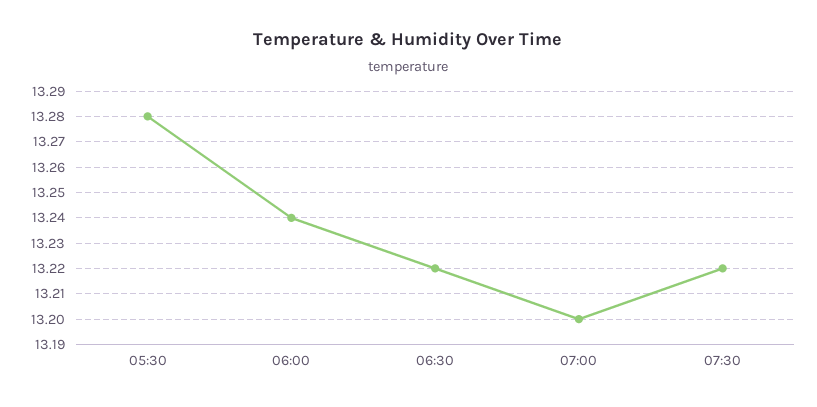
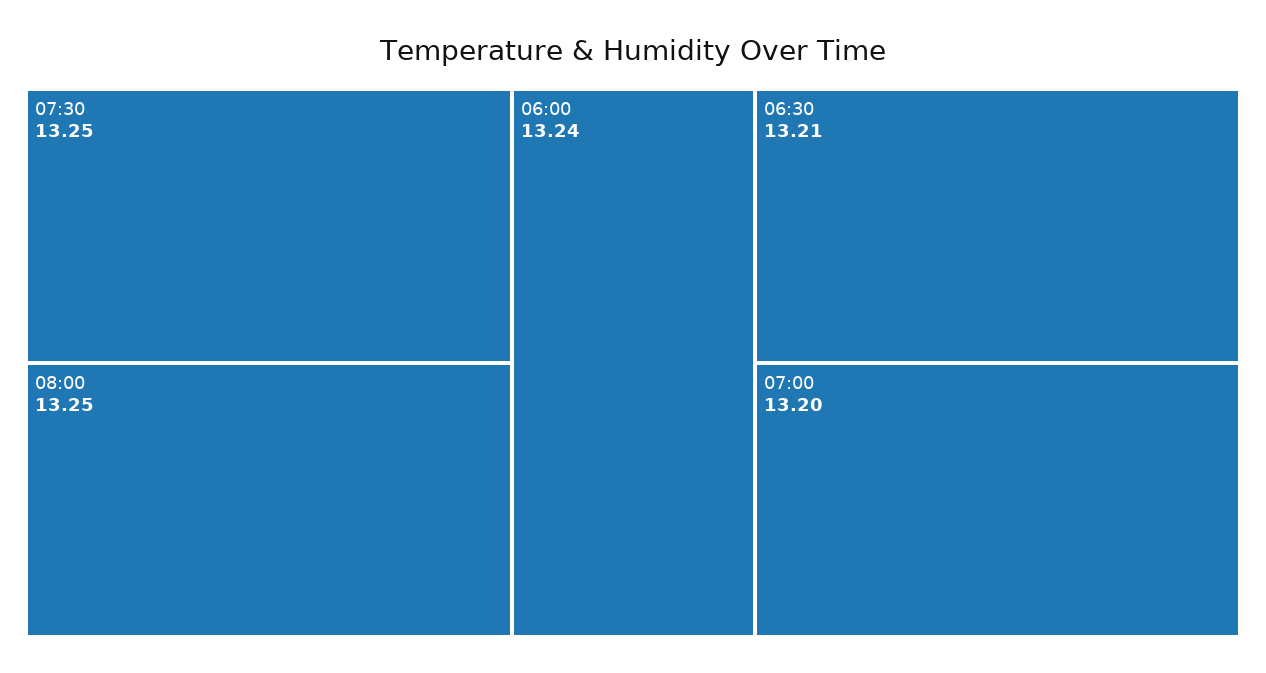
05:30: 13.28 -> none
06:30: 13.22 -> 13.21
07:30: 13.22 -> 13.25
08:00: none -> 13.25

